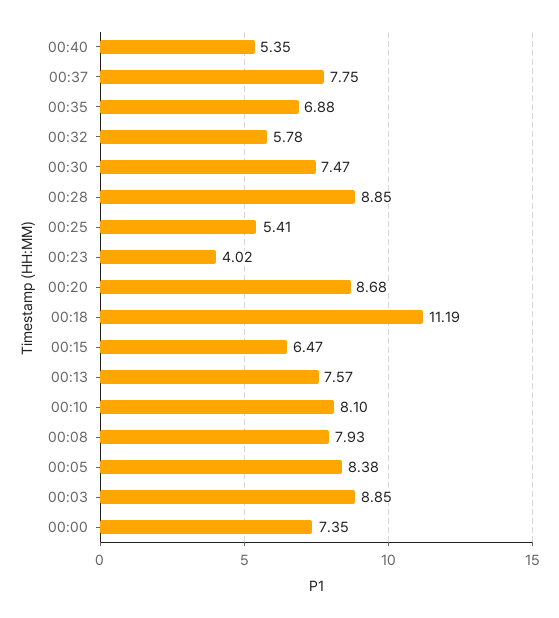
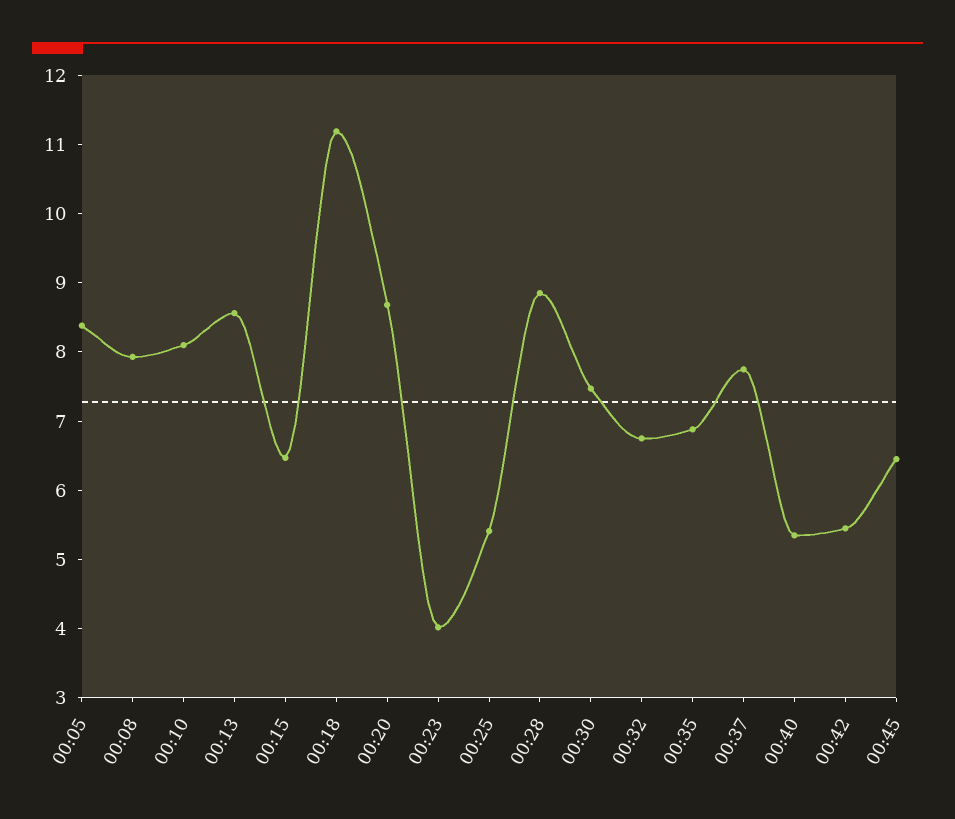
00:32: 5.78 -> 6.8
00:13: 7.57 -> 8.6
00:03: 8.85 -> none
00:00: 7.35 -> none
00:42: none -> 5.4
00:45: none -> 6.4

